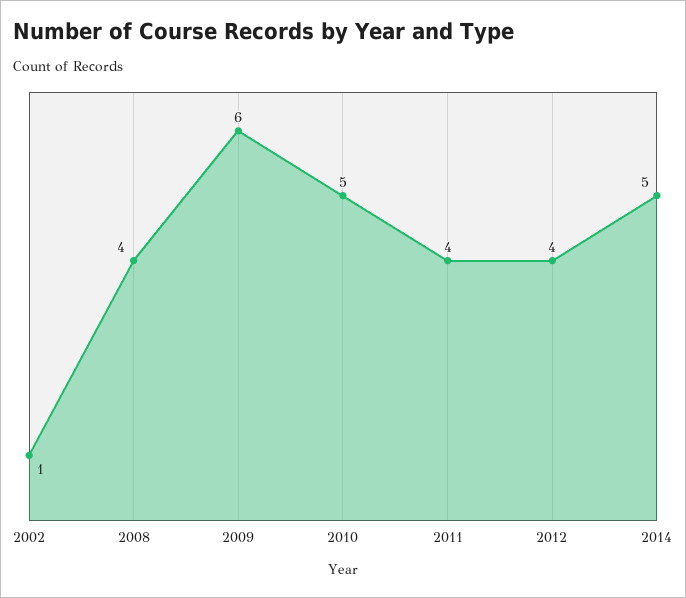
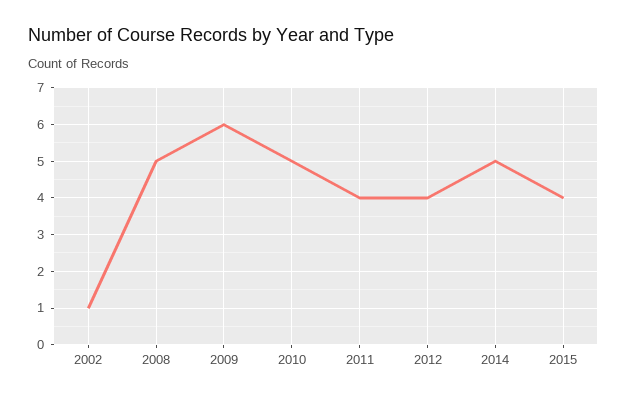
2008: 4 -> 5
2015: none -> 4

